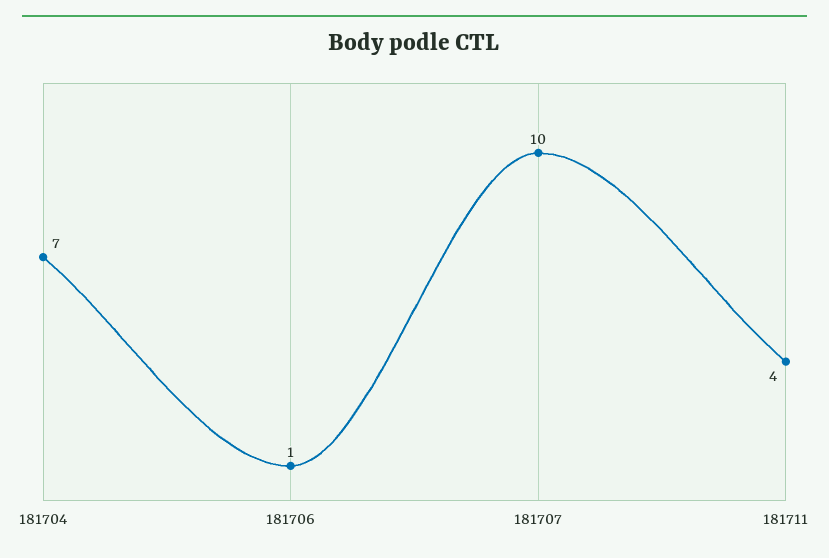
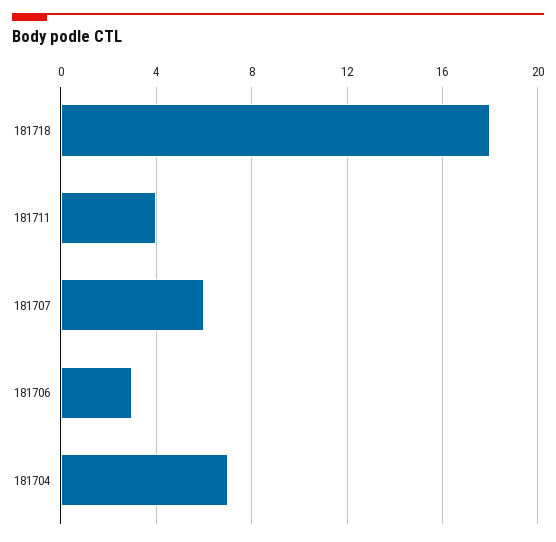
181706: 1 -> 3
181707: 10 -> 6
181718: none -> 18

